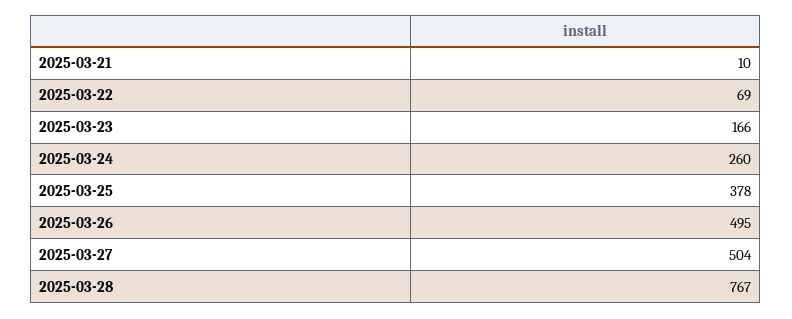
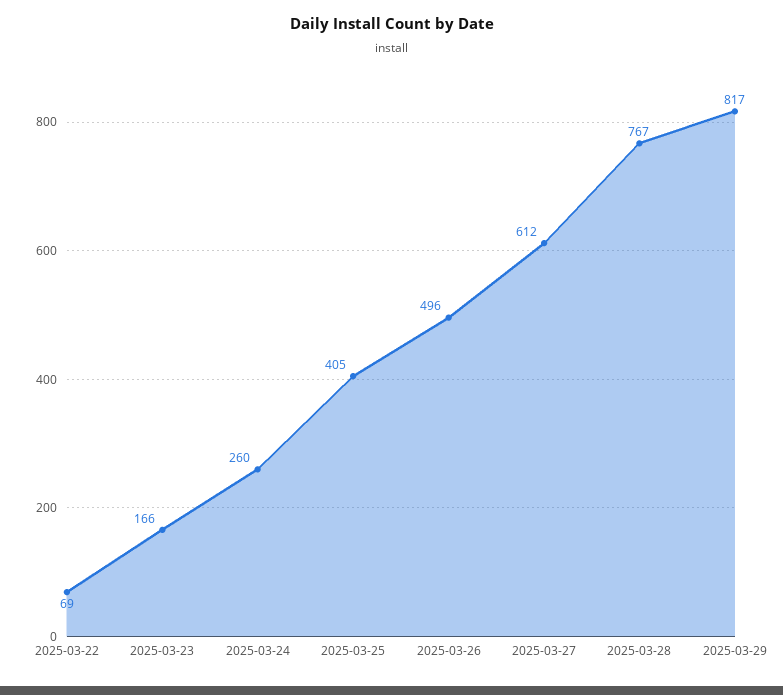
2025-03-21: 10 -> none
2025-03-25: 378 -> 405
2025-03-26: 495 -> 496
2025-03-27: 504 -> 612
2025-03-29: none -> 817

